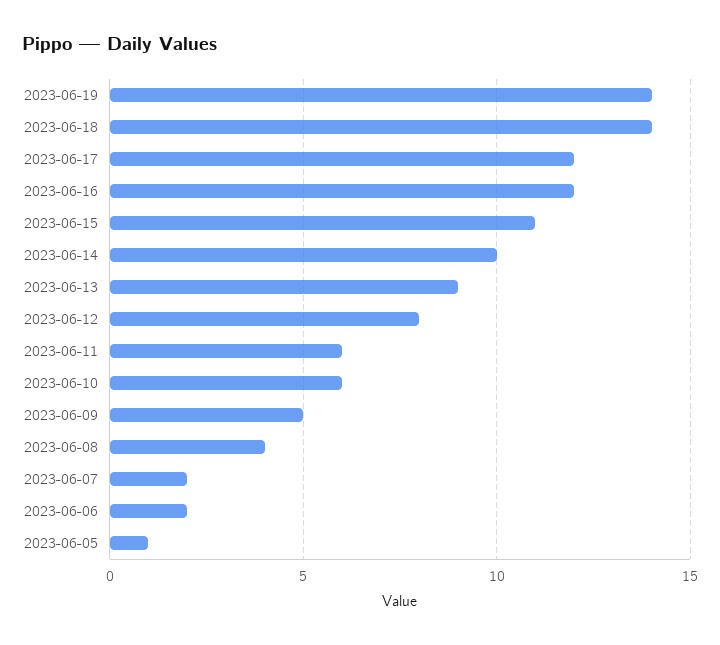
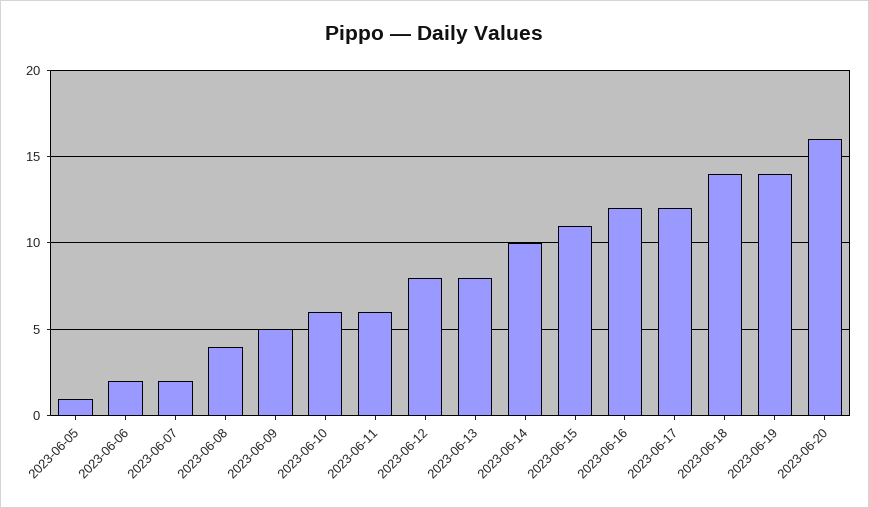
2023-06-13: 9 -> 8
2023-06-20: none -> 16

